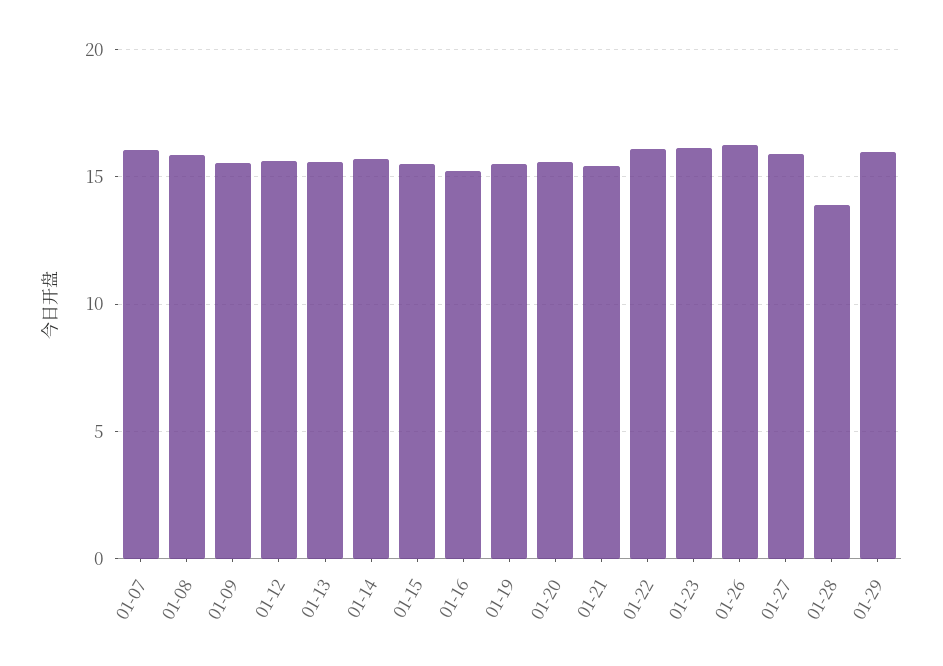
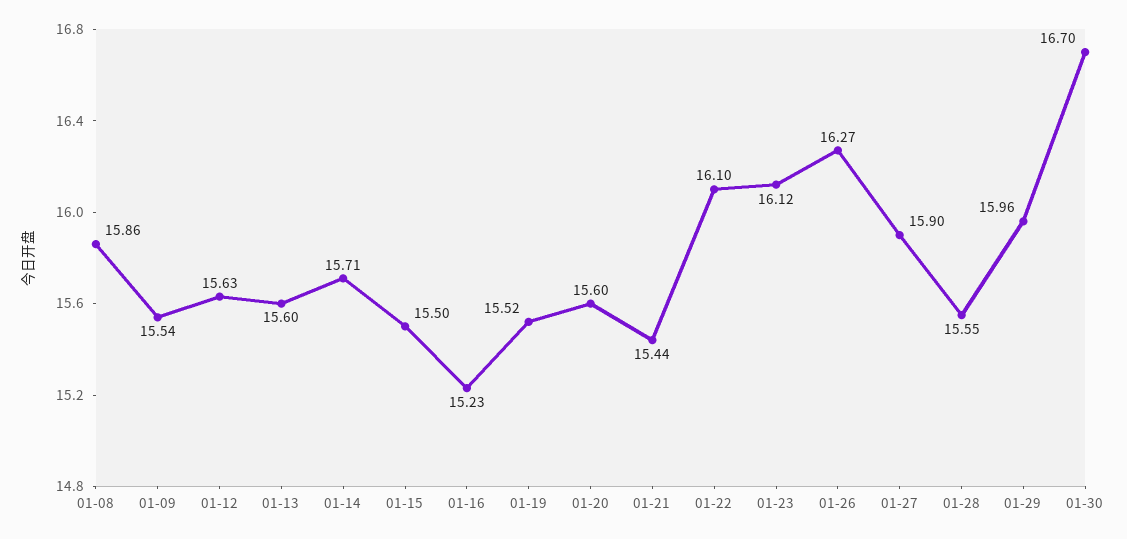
01-07: 16 -> none
01-28: 14 -> 15.55
01-30: none -> 16.7

